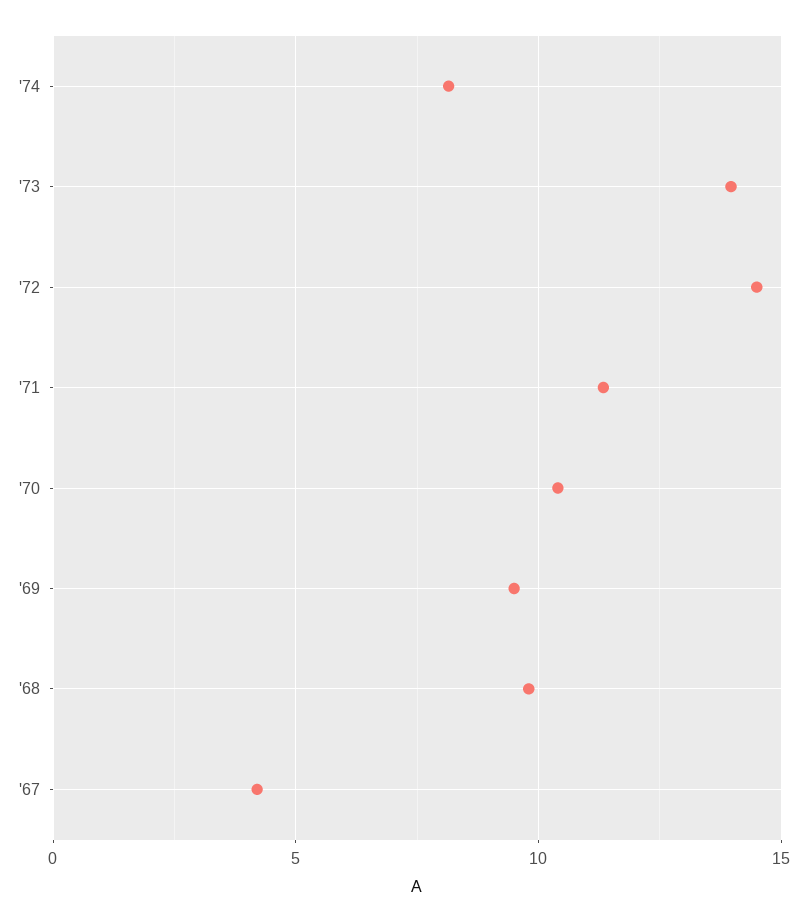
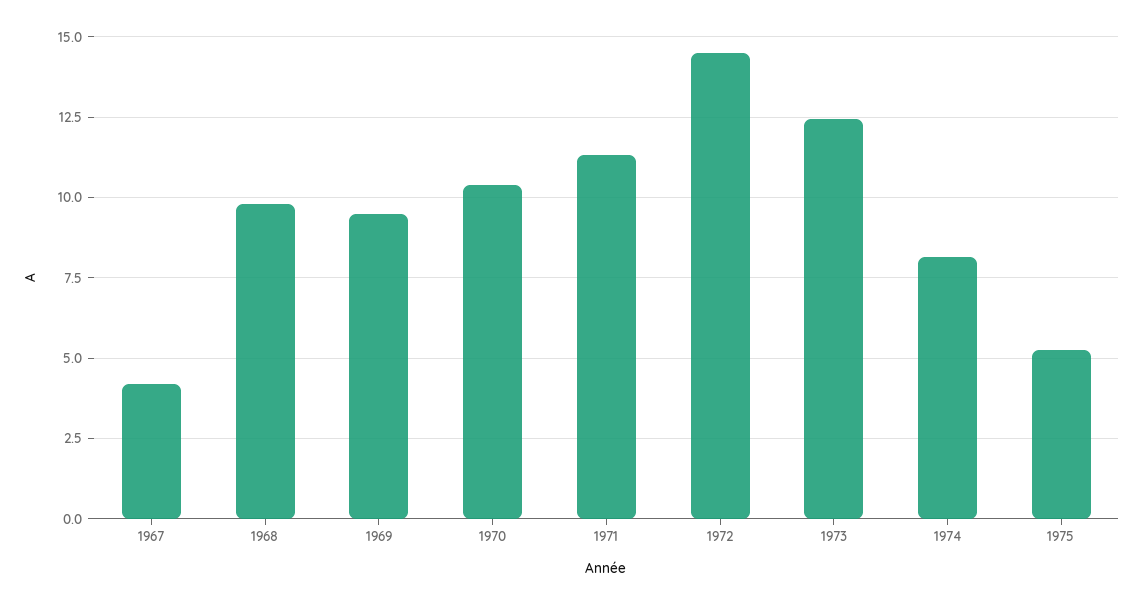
'73: 14 -> 12.5
1975: none -> 5.25

